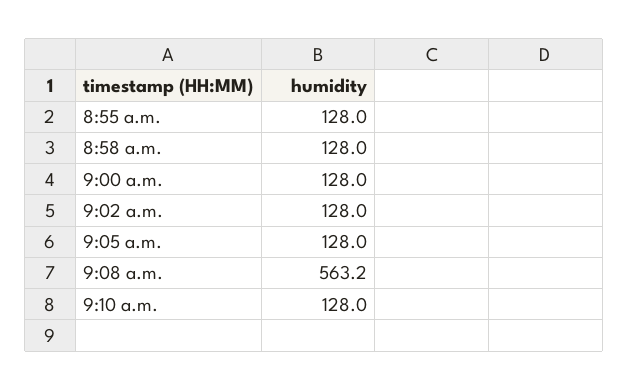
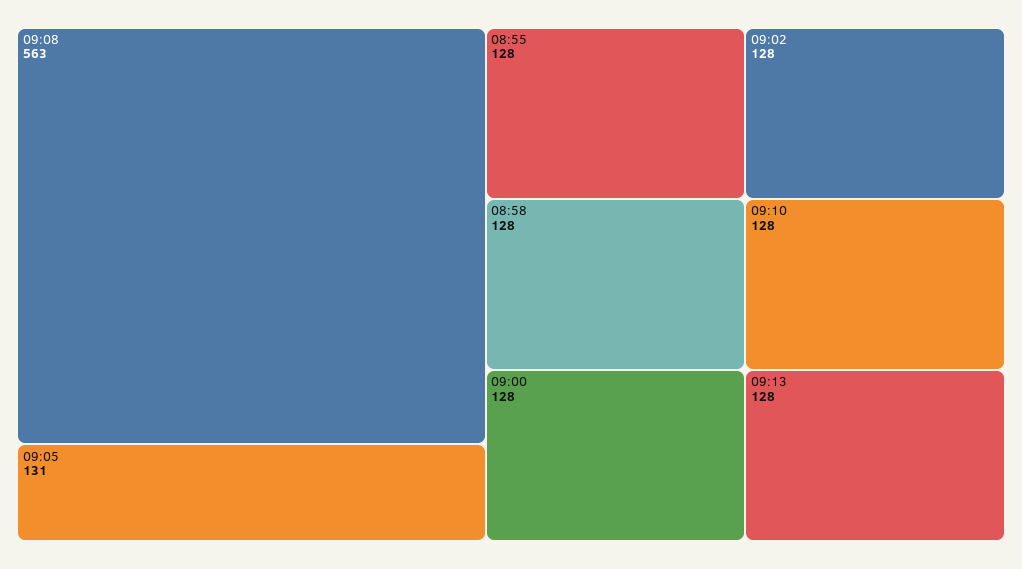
9:05 a.m.: 128 -> 131
09:13: none -> 128

